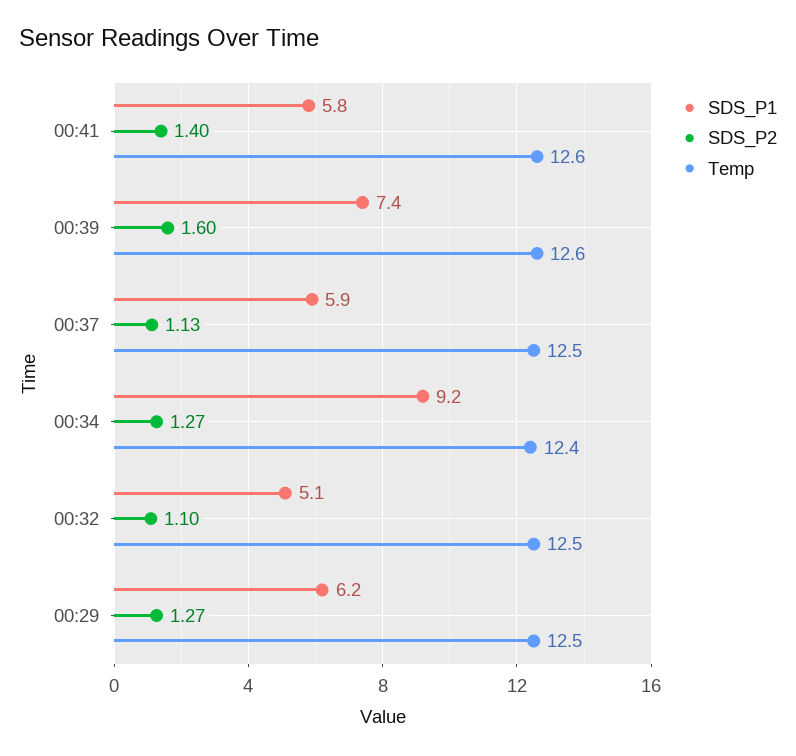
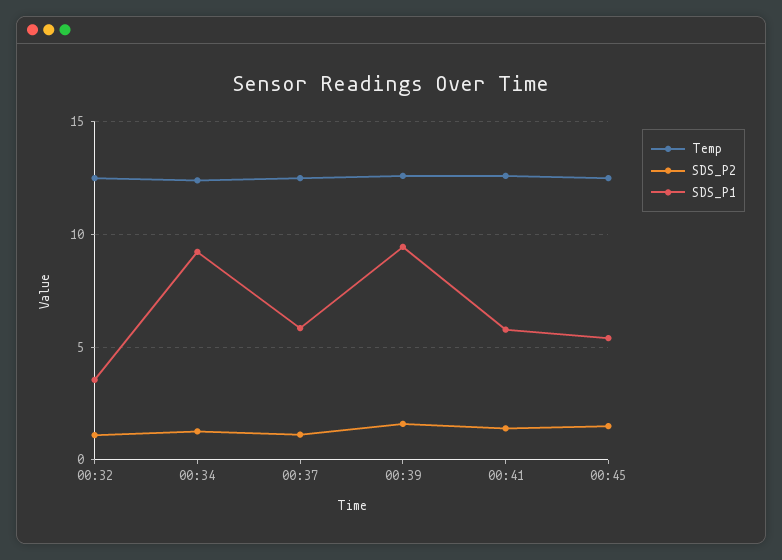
SDS_P1, 00:39: 7.4 -> 9.5
SDS_P1, 00:32: 5.1 -> 3.5
SDS_P1, 00:29: 6.2 -> none
SDS_P2, 00:29: 1.27 -> none
Temp, 00:29: 12.5 -> none
Temp, 00:45: none -> 12.5
SDS_P2, 00:45: none -> 1.5
SDS_P1, 00:45: none -> 5.5

